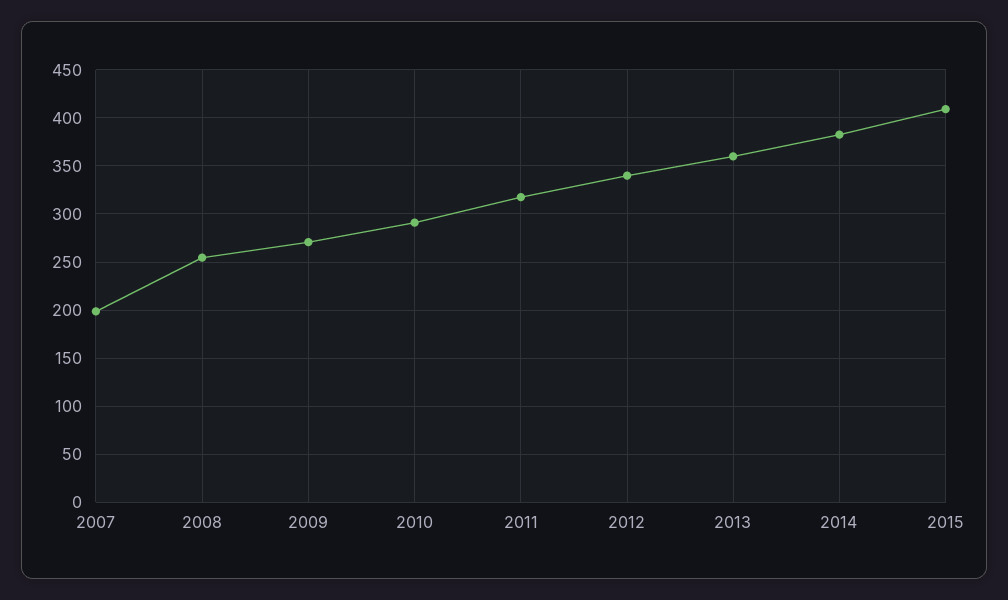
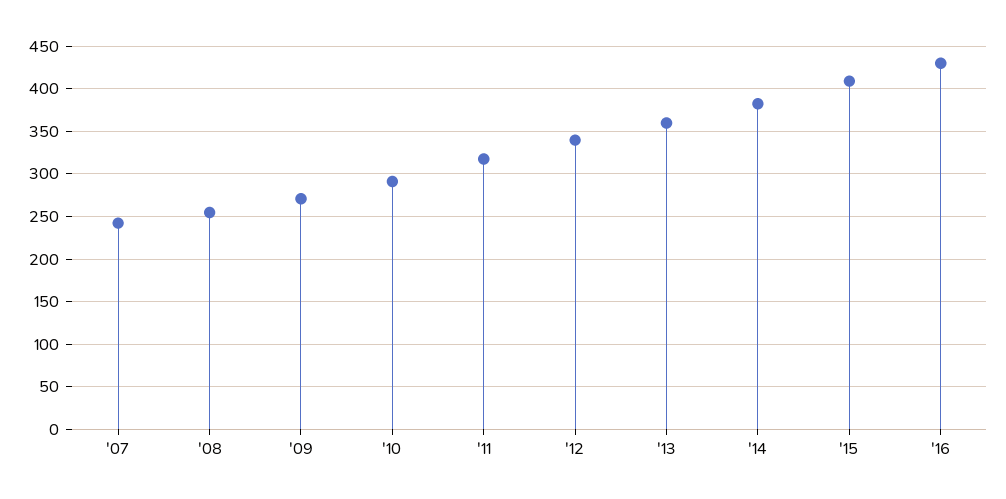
2007: 200 -> 240
'16: none -> 430

